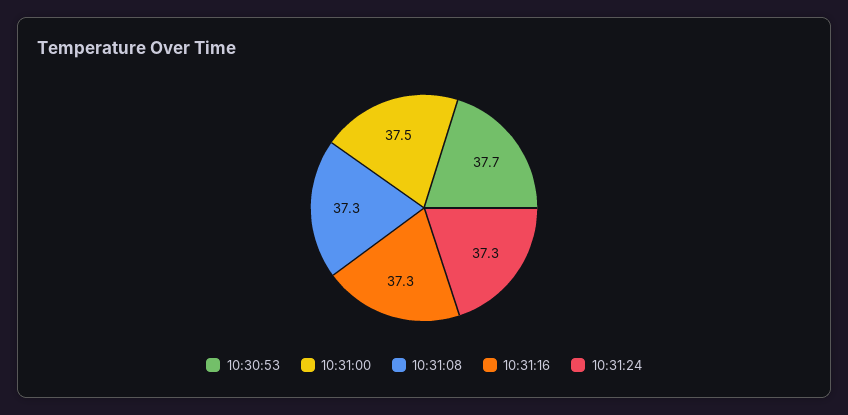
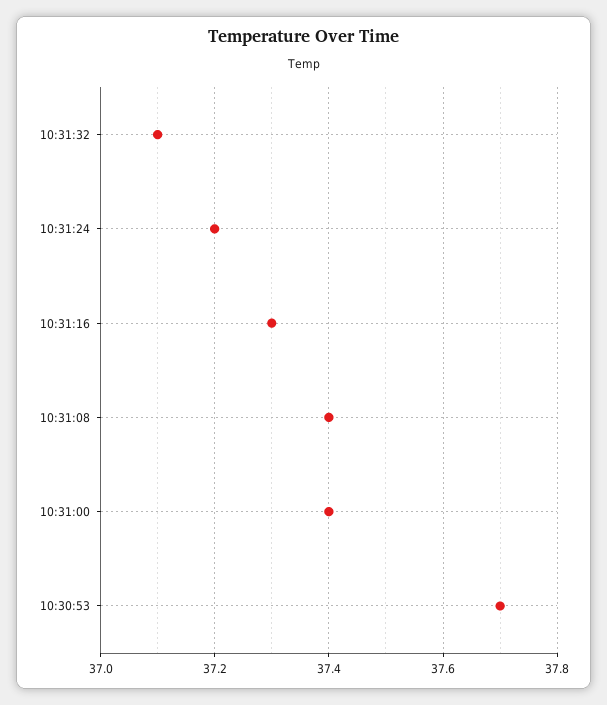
10:31:00: 37.5 -> 37.4
10:31:08: 37.3 -> 37.4
10:31:24: 37.3 -> 37.2
10:31:32: none -> 37.1

